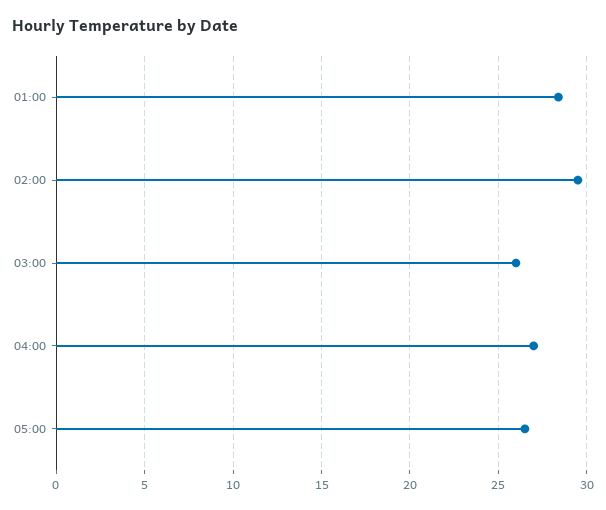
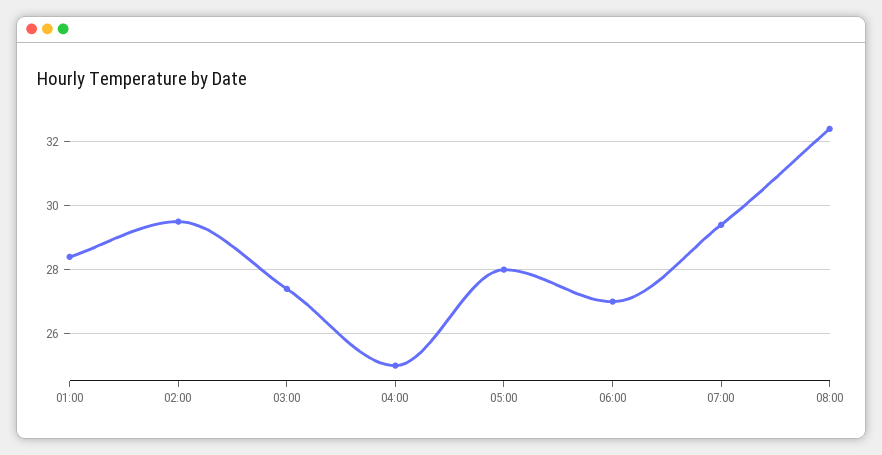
03:00: 26 -> 27.5
04:00: 27 -> 25
05:00: 26.5 -> 28
06:00: none -> 27
07:00: none -> 29.5
08:00: none -> 32.5

